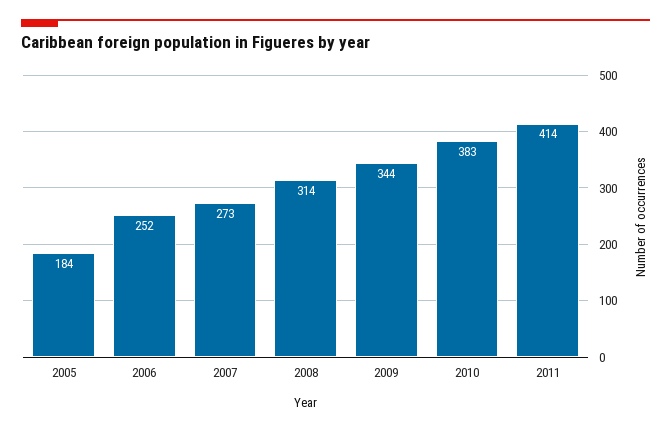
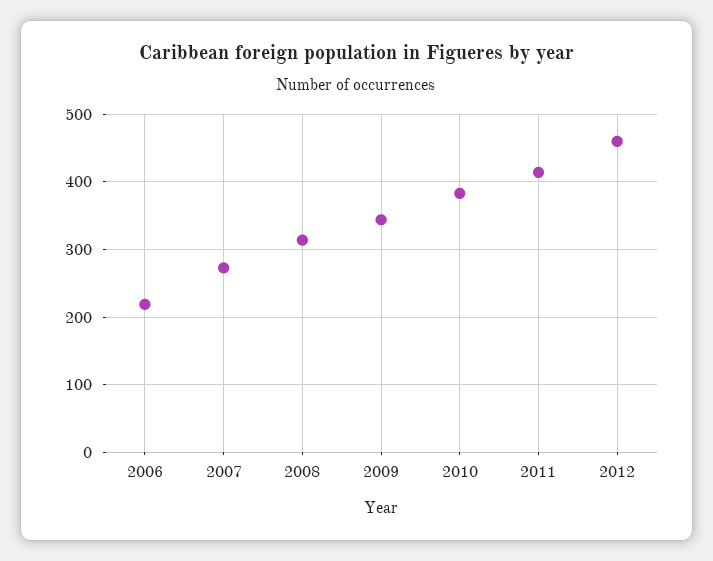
2005: 184 -> none
2006: 252 -> 220
2012: none -> 460

